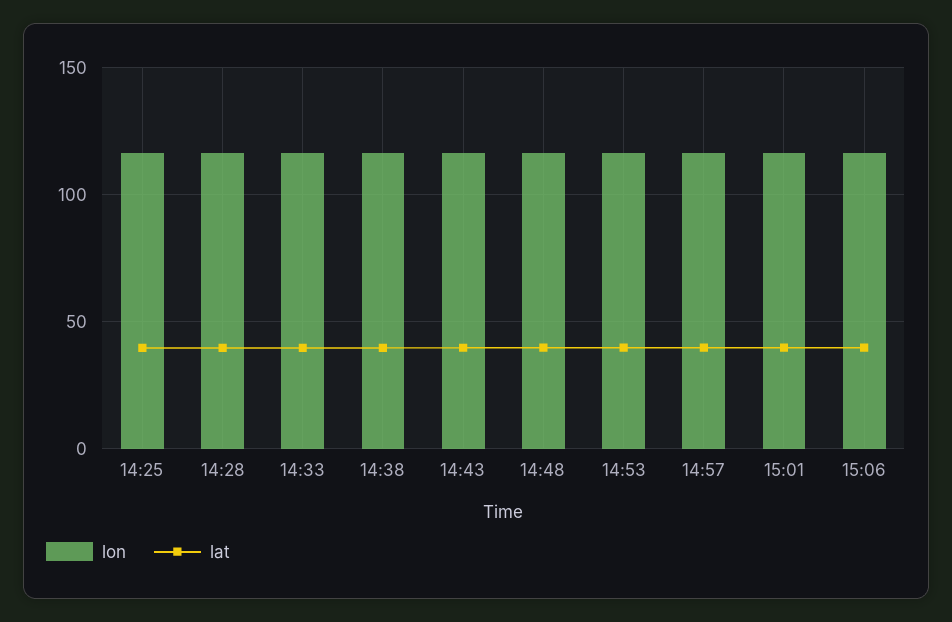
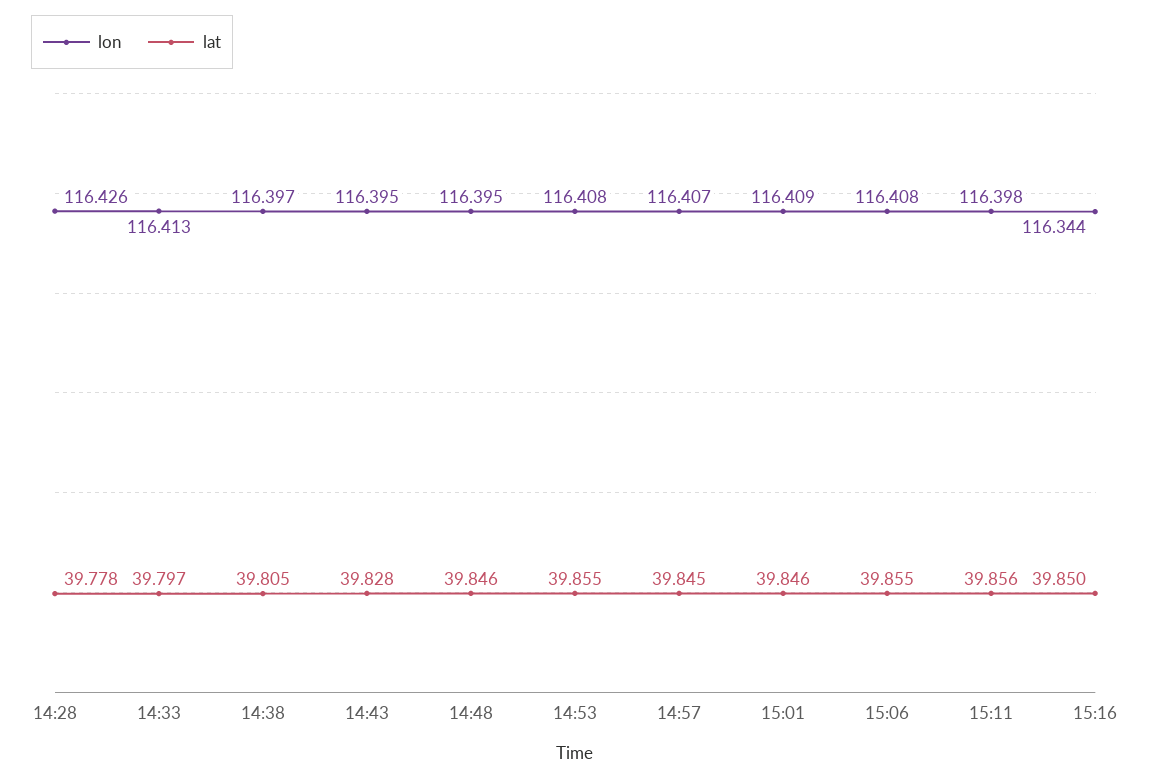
lon, 14:25: 115 -> none
lat, 14:25: 40 -> none
lon, 15:11: none -> 116.398
lat, 15:11: none -> 39.856
lon, 15:16: none -> 116.344
lat, 15:16: none -> 39.85

